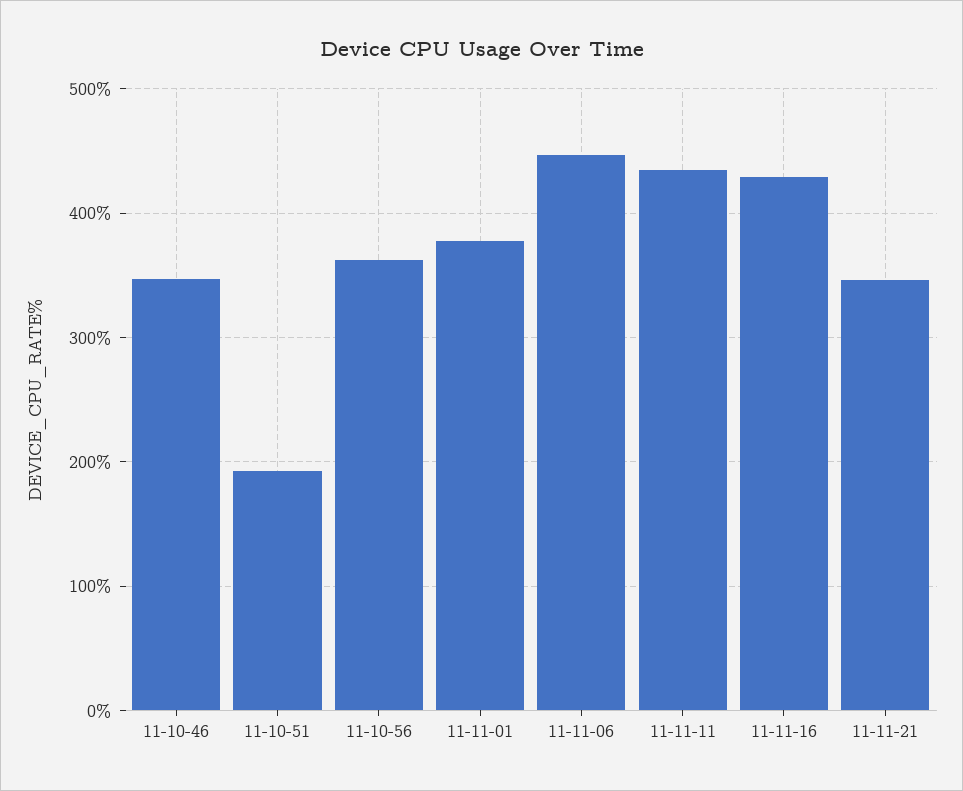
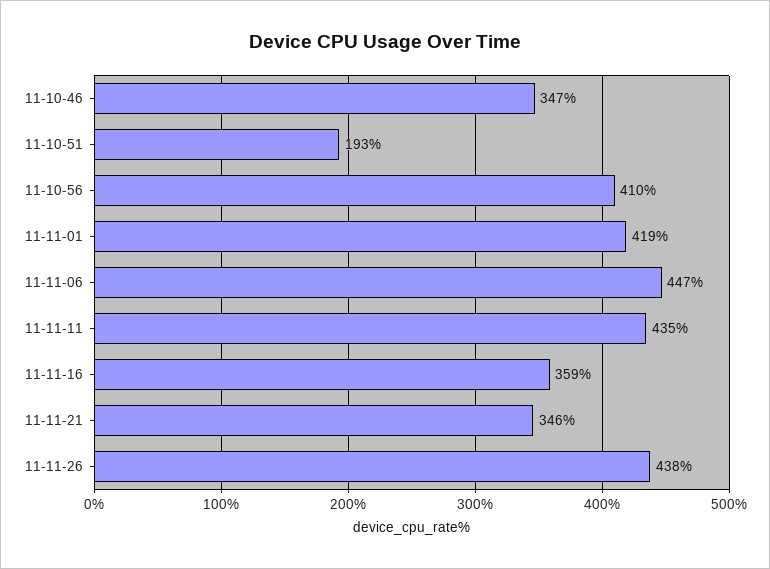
11-10-56: 360 -> 410
11-11-01: 380 -> 419
11-11-16: 430 -> 359
11-11-26: none -> 438

